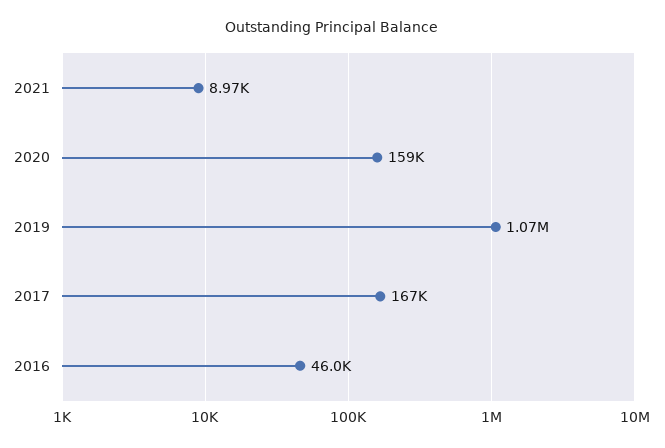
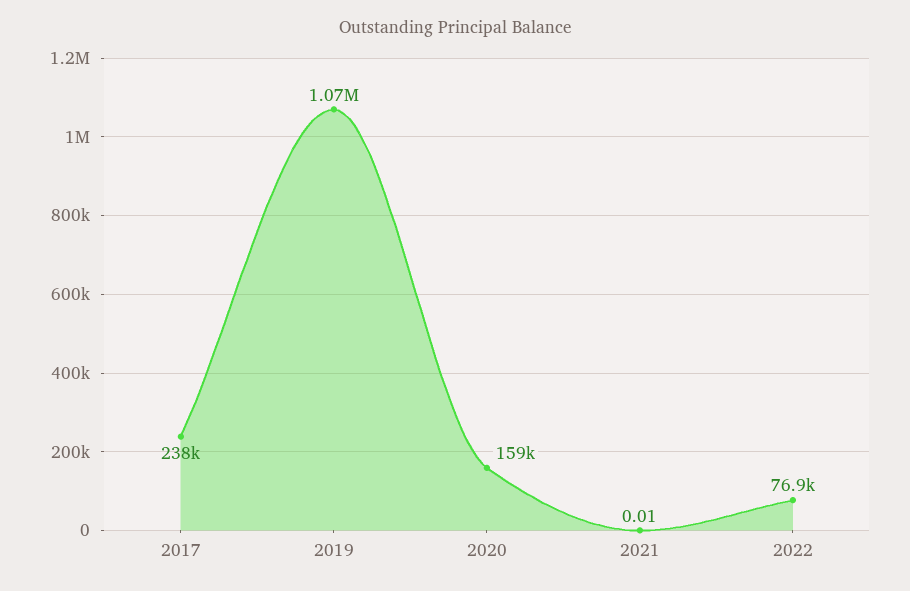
2021: 8970 -> 0.01
2017: 167000 -> 238000
2016: 46000 -> none
2022: none -> 76900

